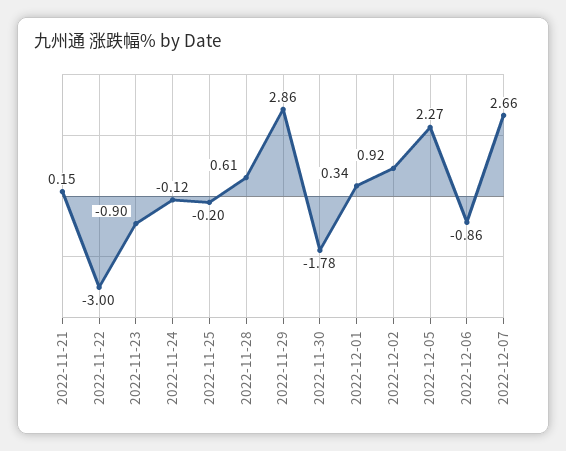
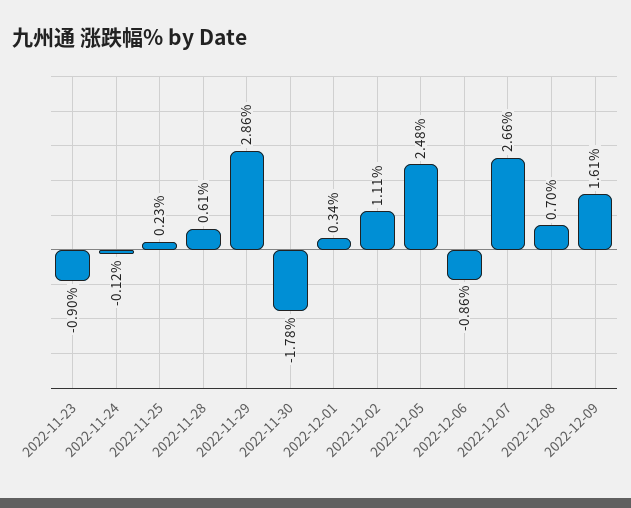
2022-11-21: 0.15 -> none
2022-11-22: -3 -> none
2022-11-25: -0.2 -> 0.23
2022-12-02: 0.92 -> 1.11
2022-12-05: 2.27 -> 2.48
2022-12-08: none -> 0.7
2022-12-09: none -> 1.61

